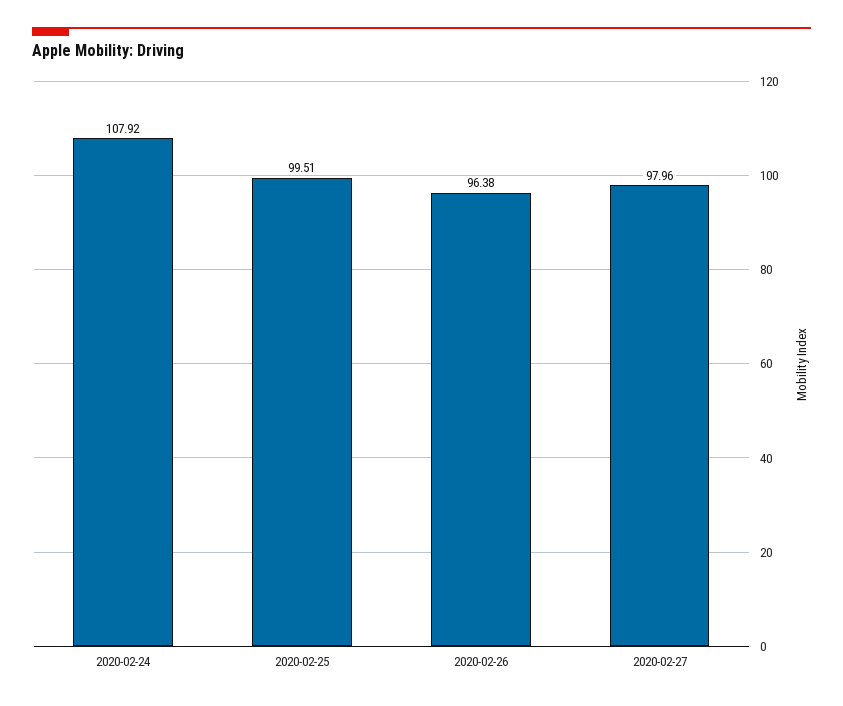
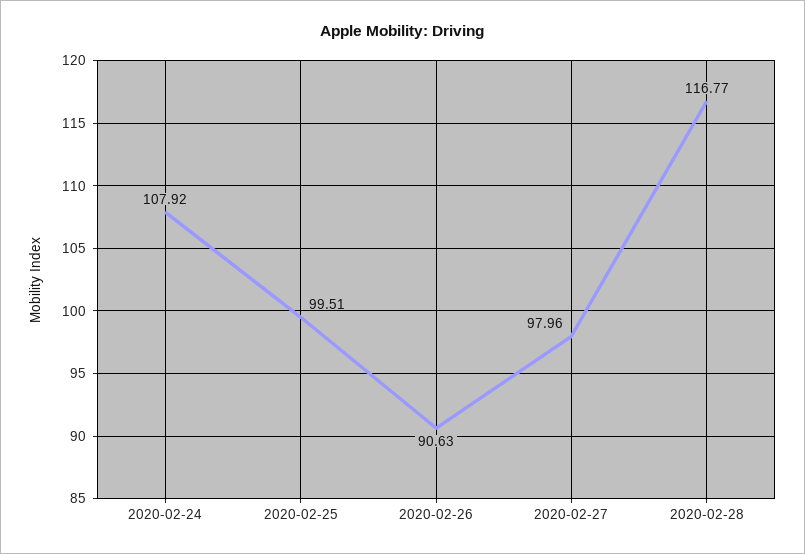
2020-02-26: 96.38 -> 90.63
2020-02-28: none -> 116.77

